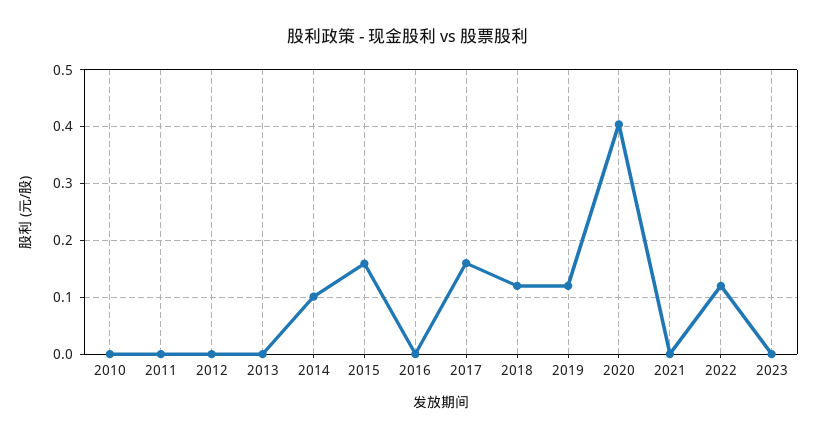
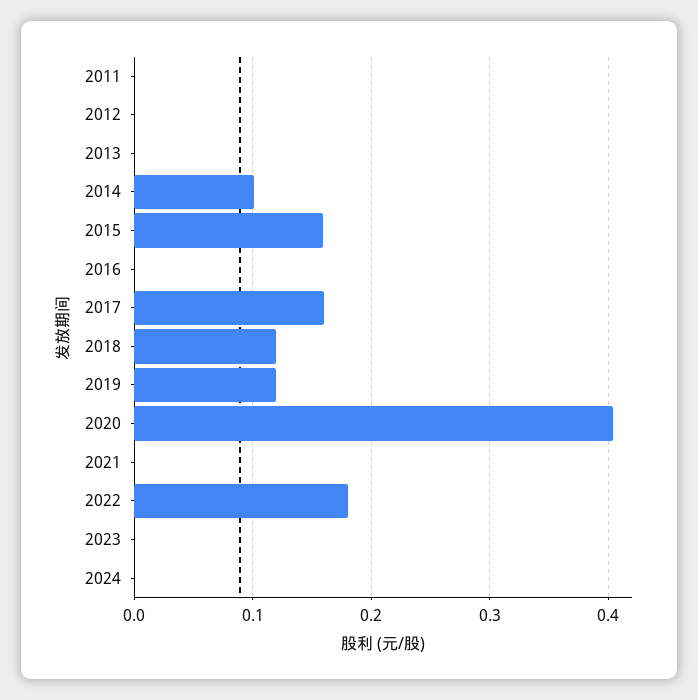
2010: 0 -> none
2022: 0.12 -> 0.18
2024: none -> 0

